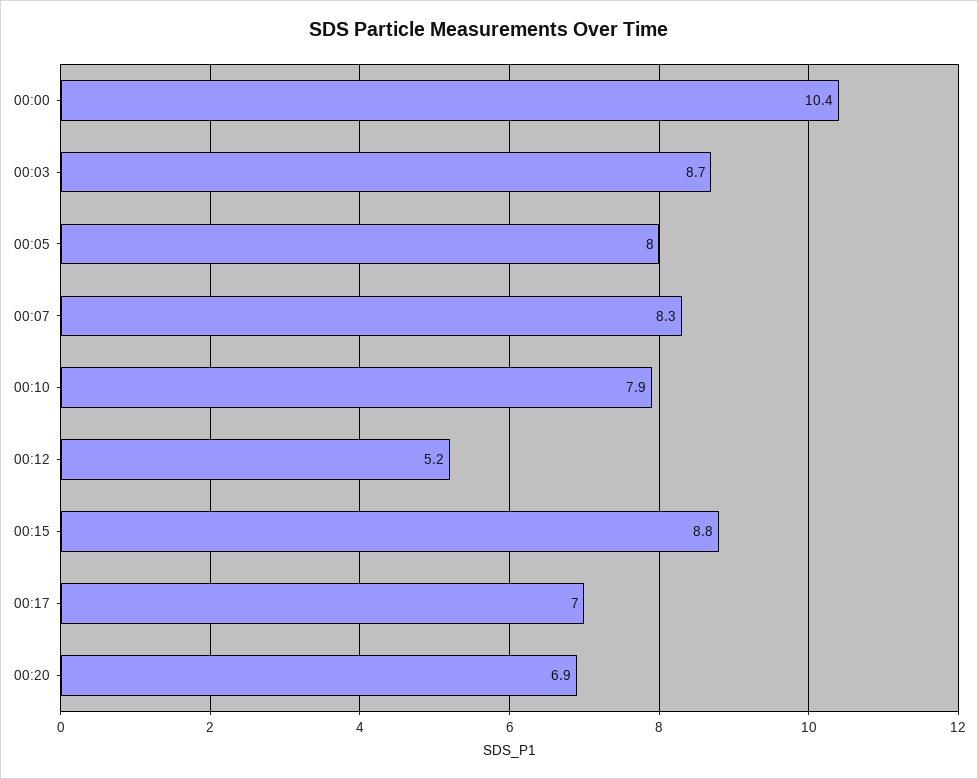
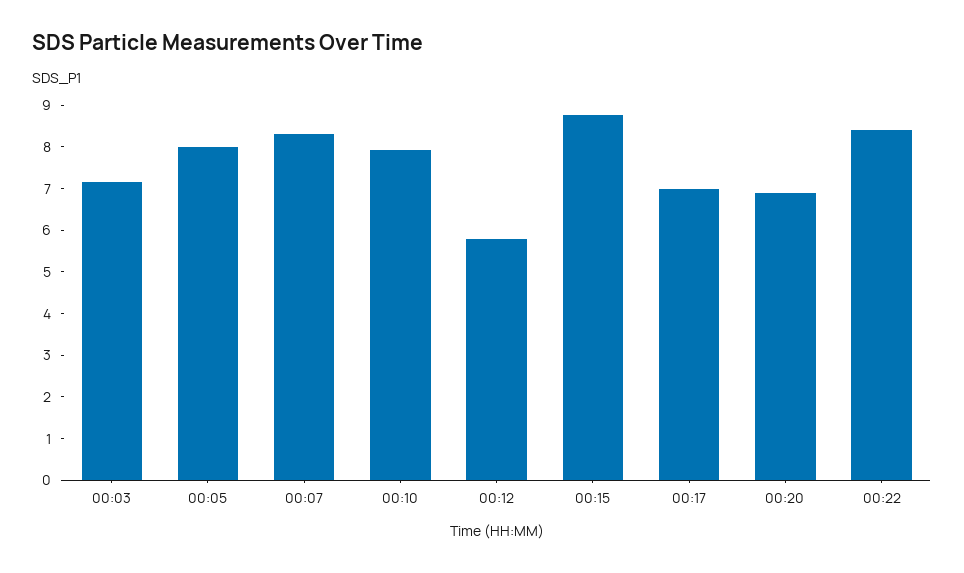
00:00: 10.4 -> none
00:03: 8.7 -> 7.2
00:12: 5.2 -> 5.8
00:22: none -> 8.4

